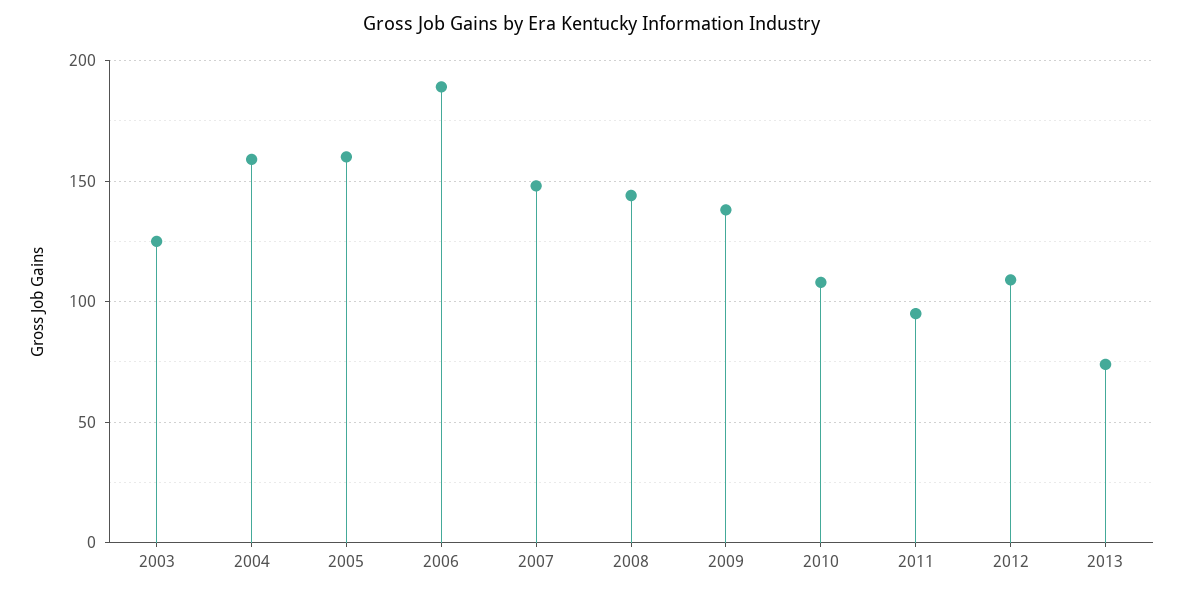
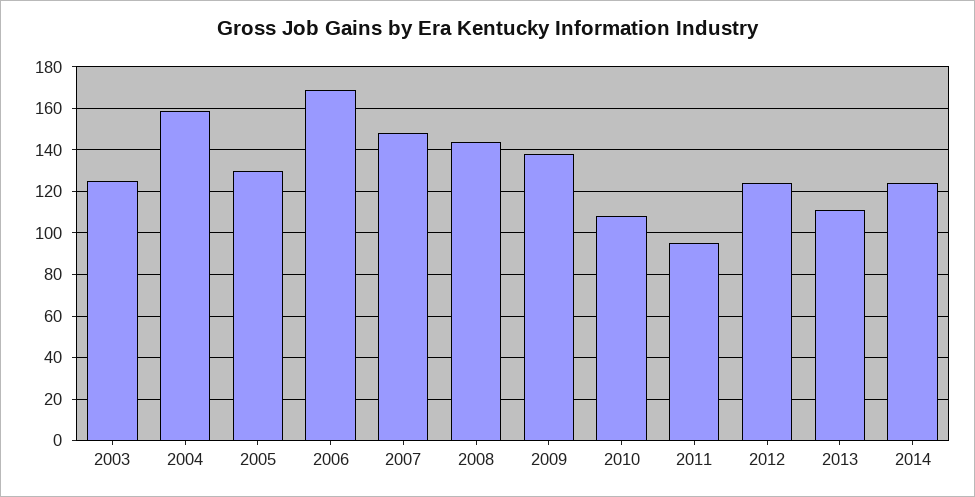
2005: 160 -> 130
2006: 190 -> 170
2012: 110 -> 125
2013: 75 -> 110
2014: none -> 125

